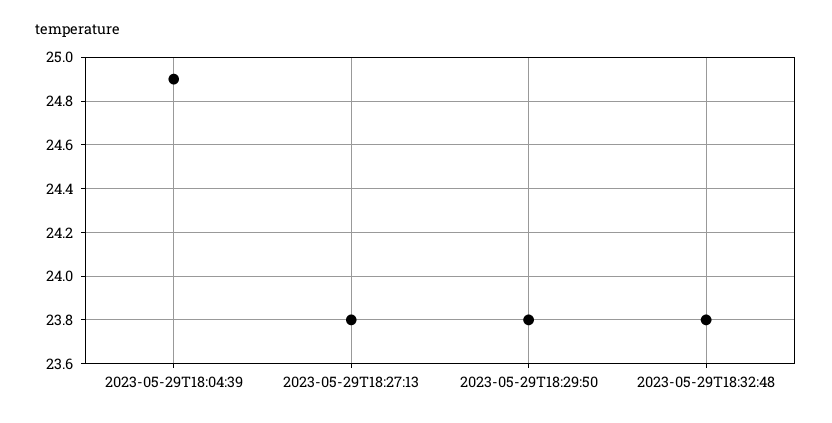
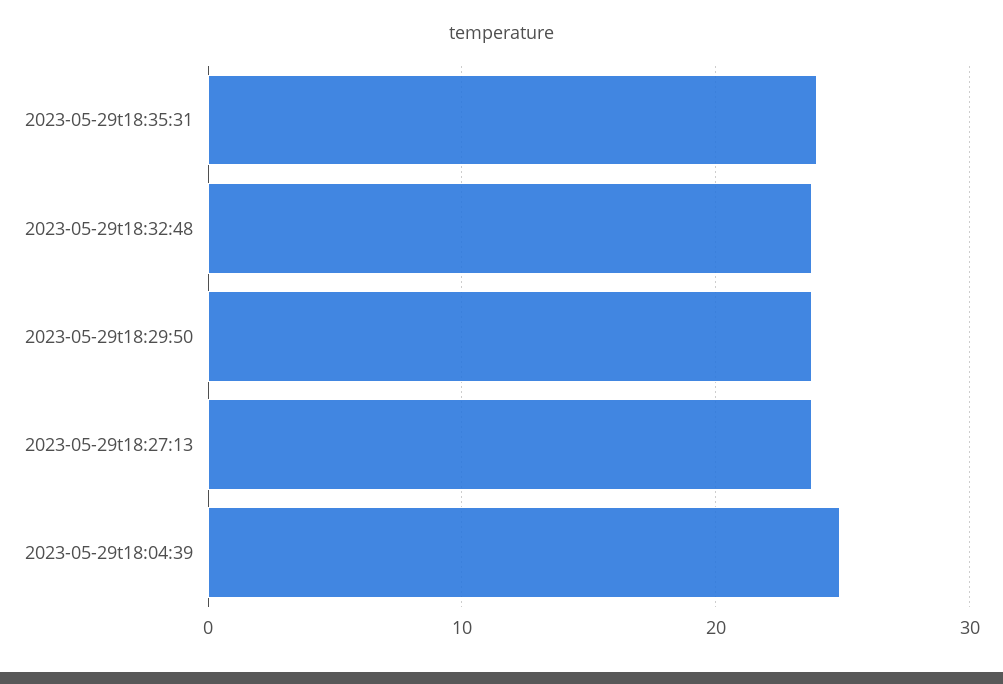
2023-05-29t18:35:31: none -> 24

